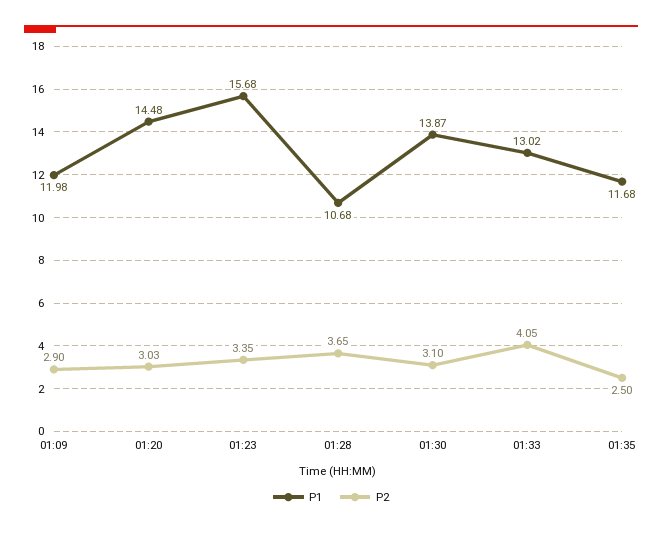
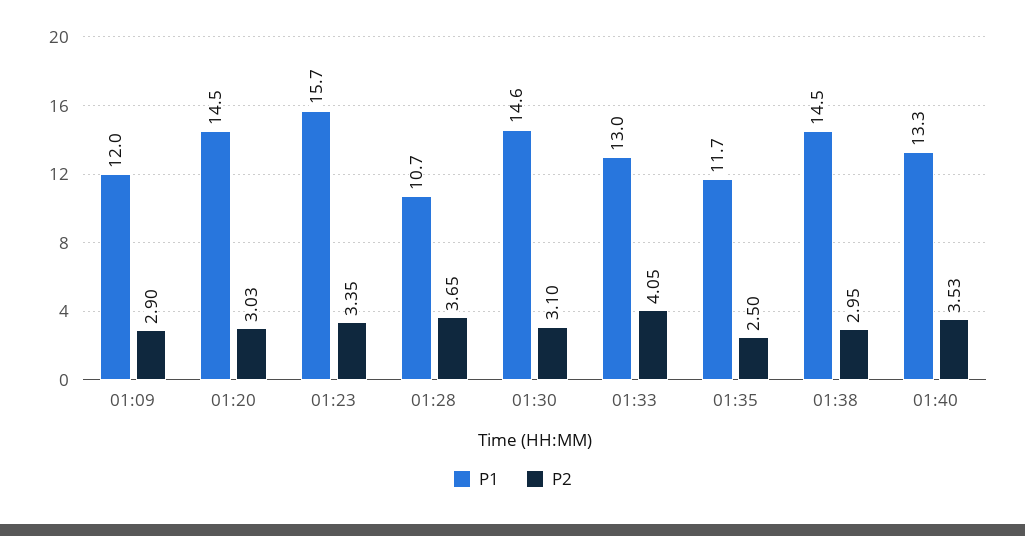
P1, 01:30: 13.87 -> 14.6
P1, 01:38: none -> 14.5
P2, 01:38: none -> 2.95
P1, 01:40: none -> 13.3
P2, 01:40: none -> 3.53

